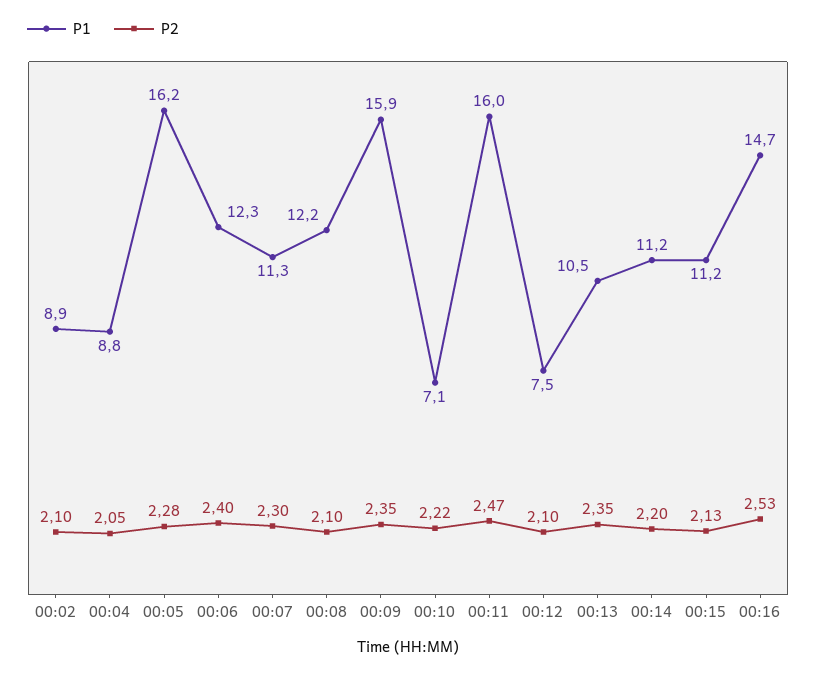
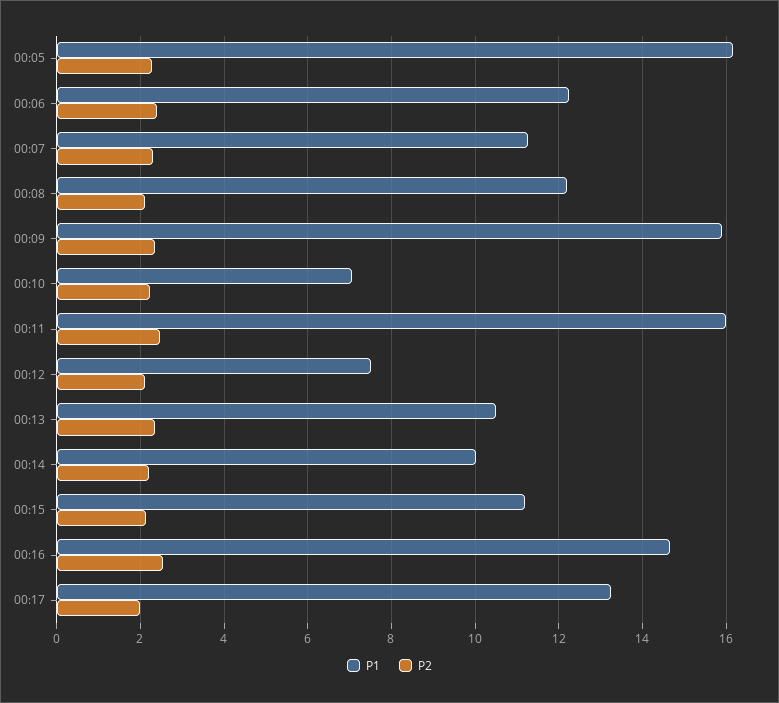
P1, 00:02: 8.9 -> none
P2, 00:02: 2.1 -> none
P1, 00:04: 8.8 -> none
P2, 00:04: 2.05 -> none
P1, 00:14: 11.2 -> 10
P1, 00:17: none -> 13.2
P2, 00:17: none -> 2

